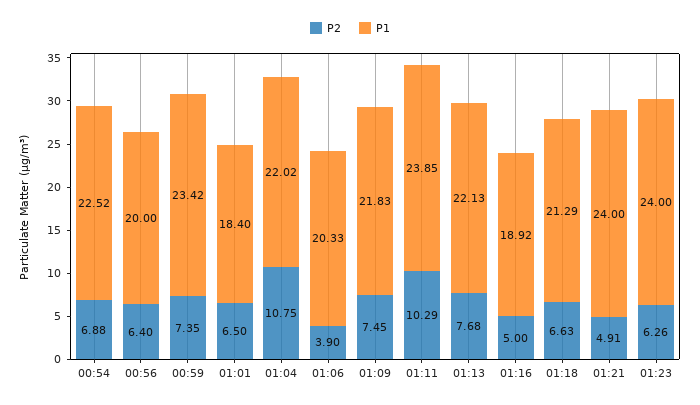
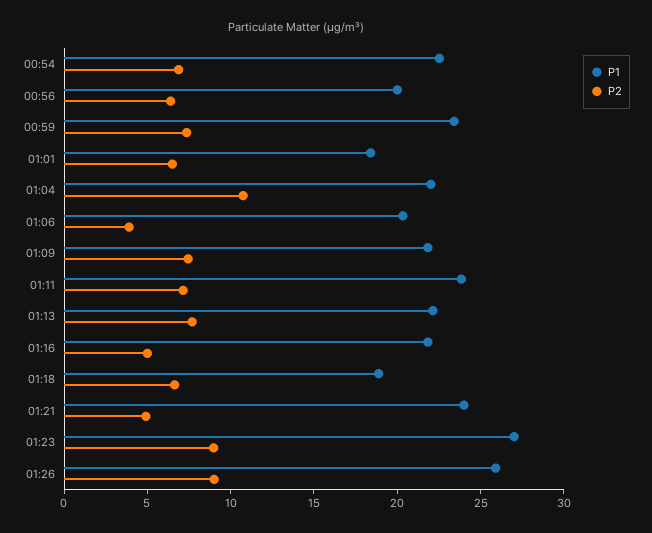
P2, 01:11: 10.29 -> 7
P1, 01:16: 18.92 -> 22
P1, 01:18: 21.29 -> 19
P2, 01:23: 6.26 -> 9
P1, 01:23: 24 -> 27
P1, 01:26: none -> 26
P2, 01:26: none -> 9

